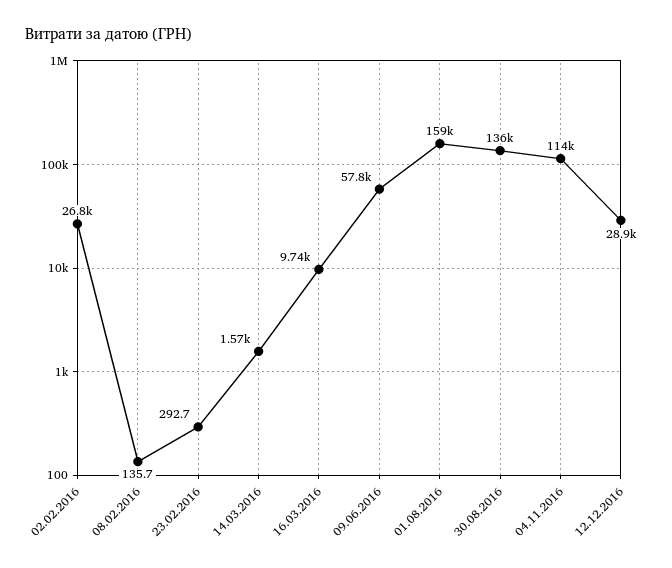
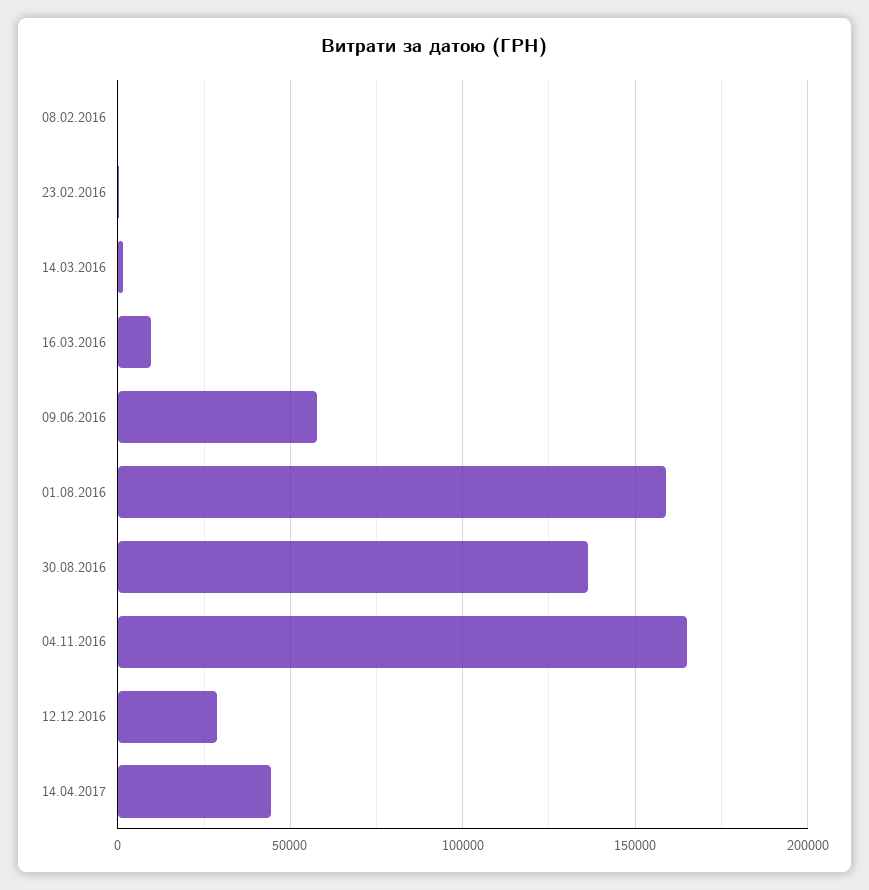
02.02.2016: 26800 -> none
04.11.2016: 114000 -> 165000
14.04.2017: none -> 45000

